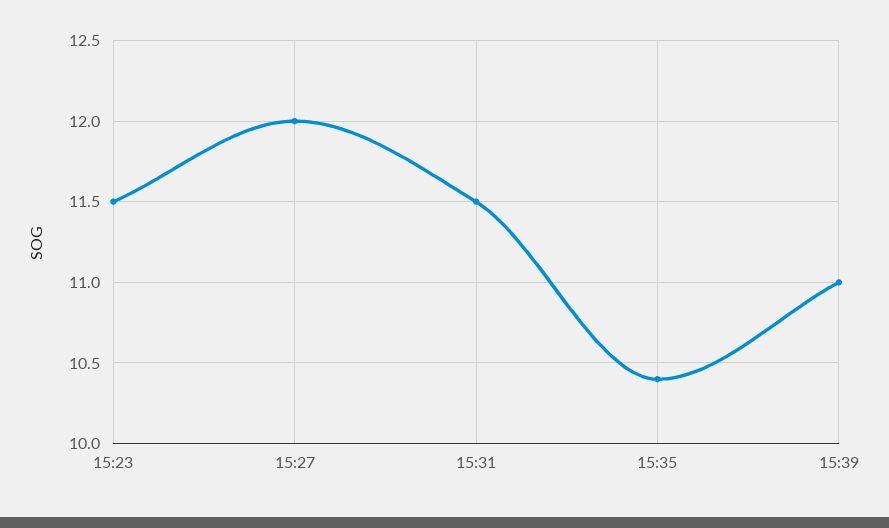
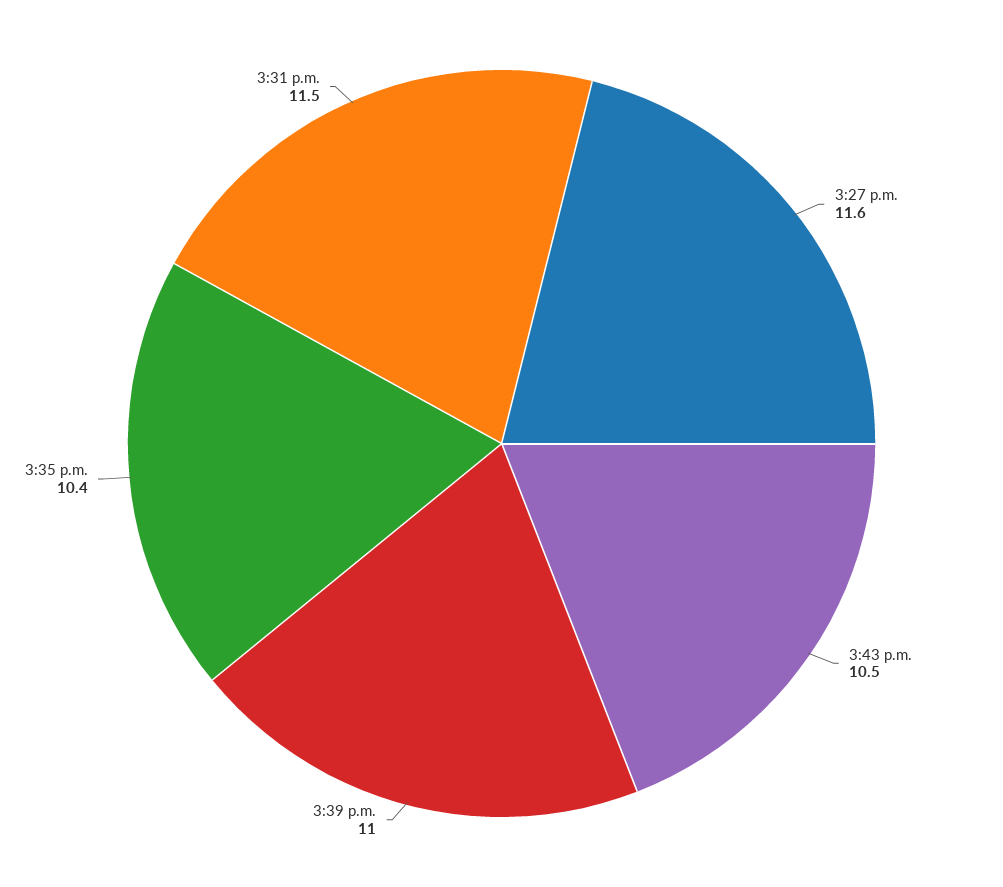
15:23: 11.5 -> none
15:27: 12 -> 11.6
3:43 p.m.: none -> 10.5

